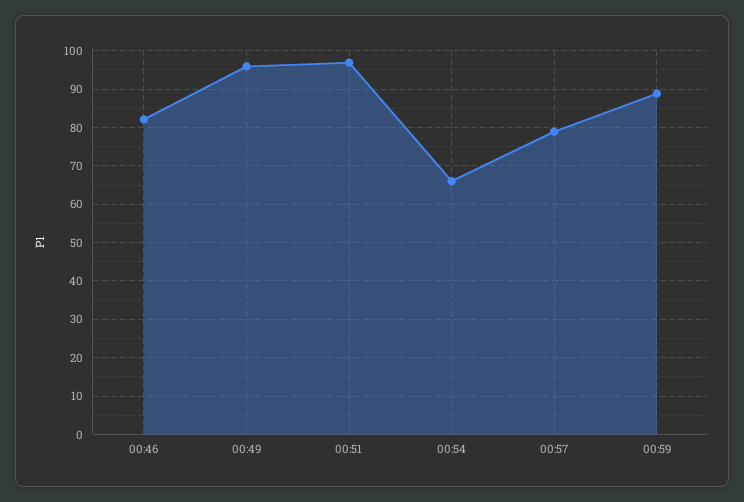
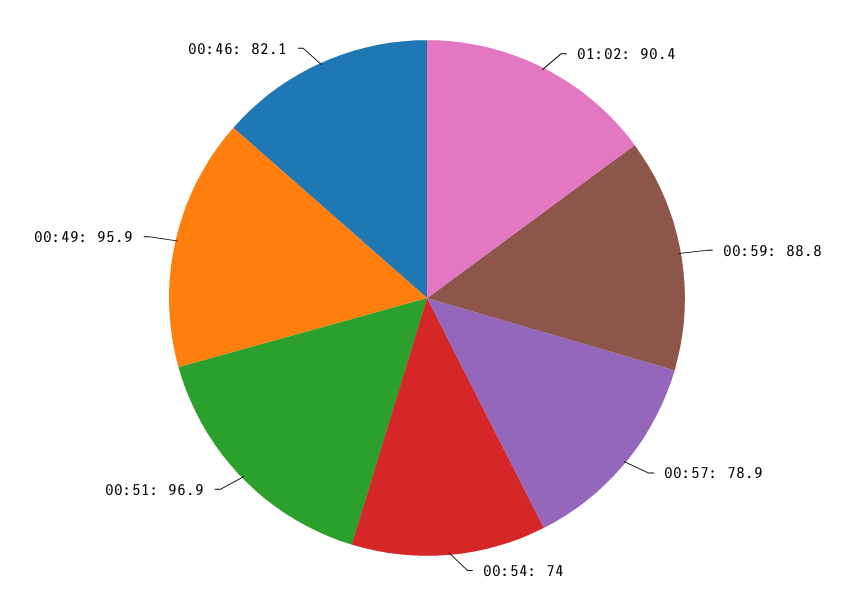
00:54: 66 -> 74
01:02: none -> 90.4

